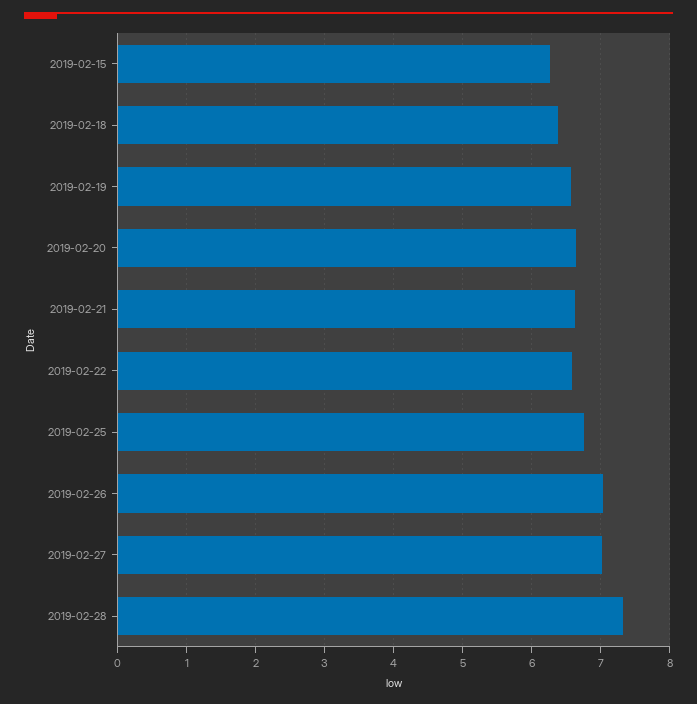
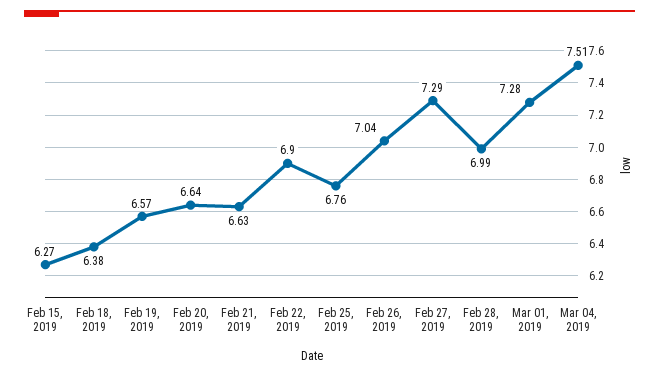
2019-02-22: 6.6 -> 6.9
2019-02-27: 7 -> 7.29
2019-02-28: 7.3 -> 6.99
Mar 01, 2019: none -> 7.28
Mar 04, 2019: none -> 7.51

